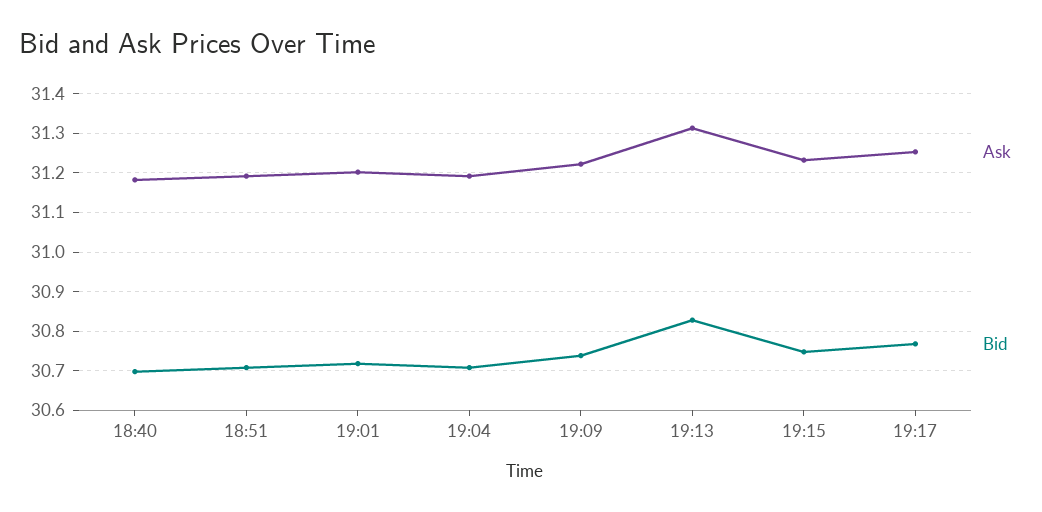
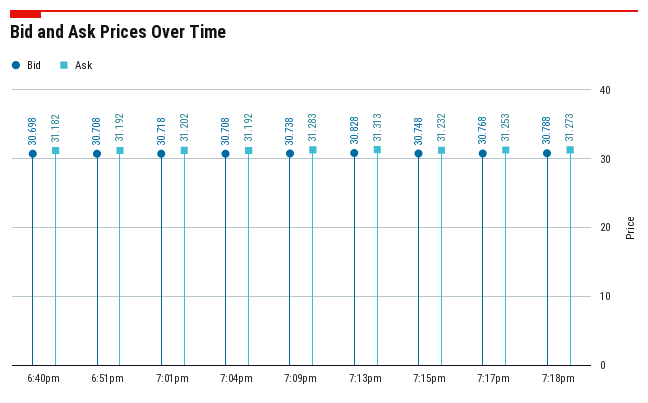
Ask, 19:09: 31.22 -> 31.283
Bid, 7:18pm: none -> 30.788
Ask, 7:18pm: none -> 31.273

